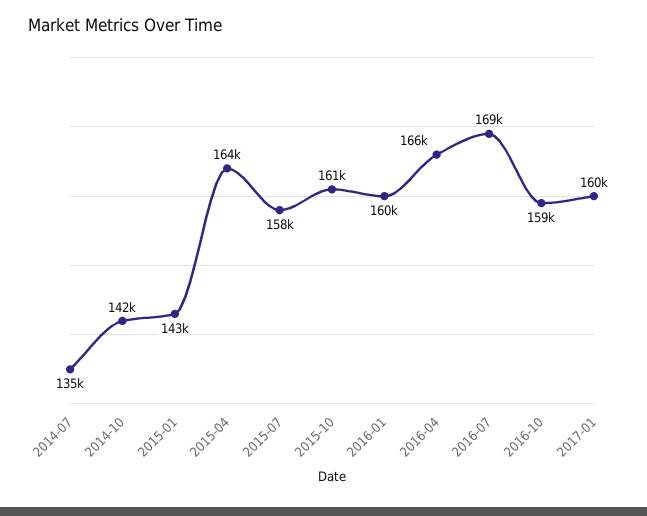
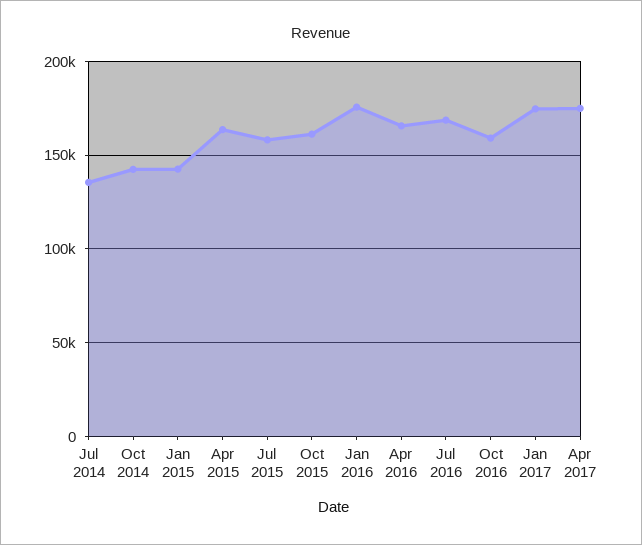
2016-01: 160000 -> 175000
2017-01: 160000 -> 175000
Apr 2017: none -> 175000

